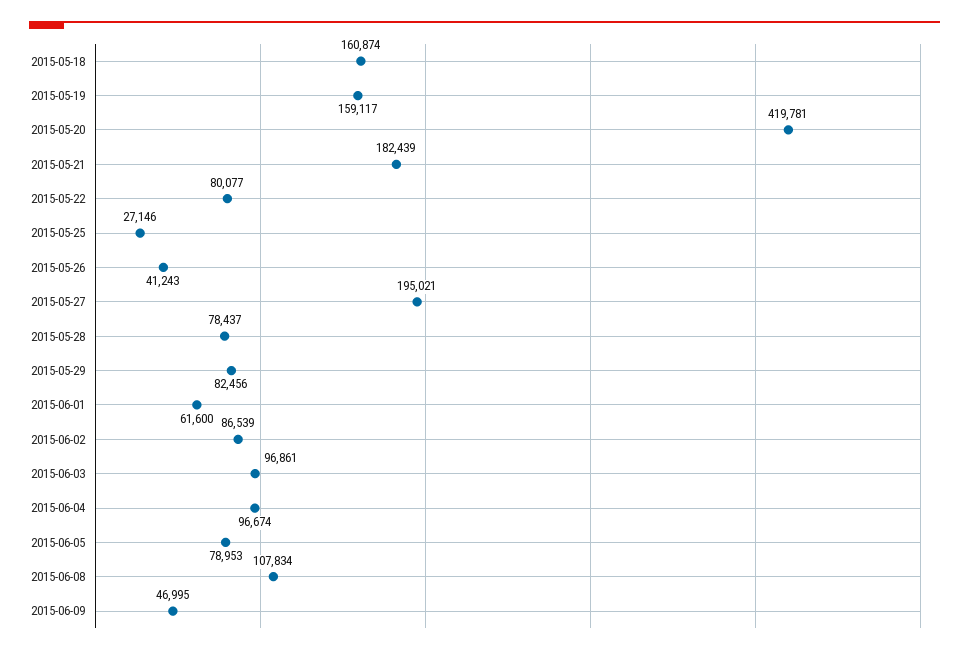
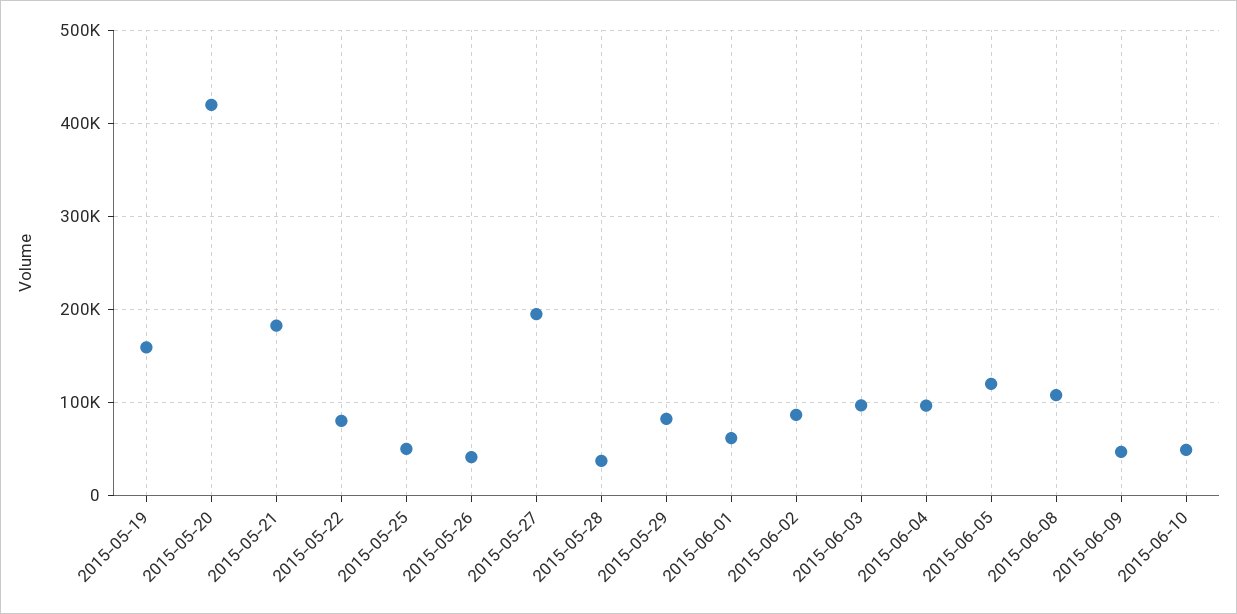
2015-05-18: 160874 -> none
2015-05-25: 27146 -> 50000
2015-05-28: 78437 -> 40000
2015-06-05: 78953 -> 120000
2015-06-10: none -> 50000

